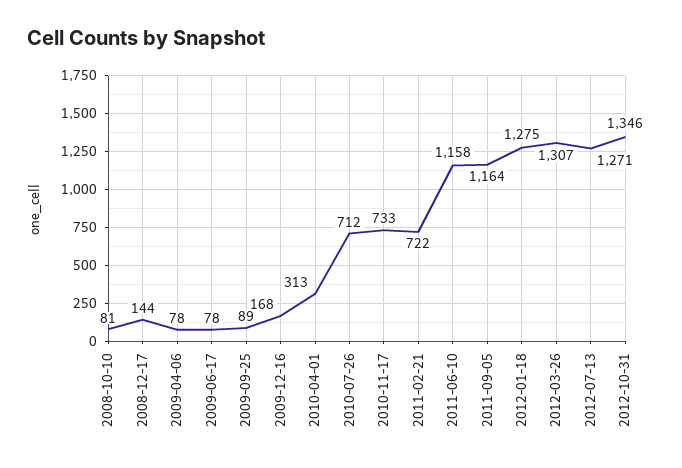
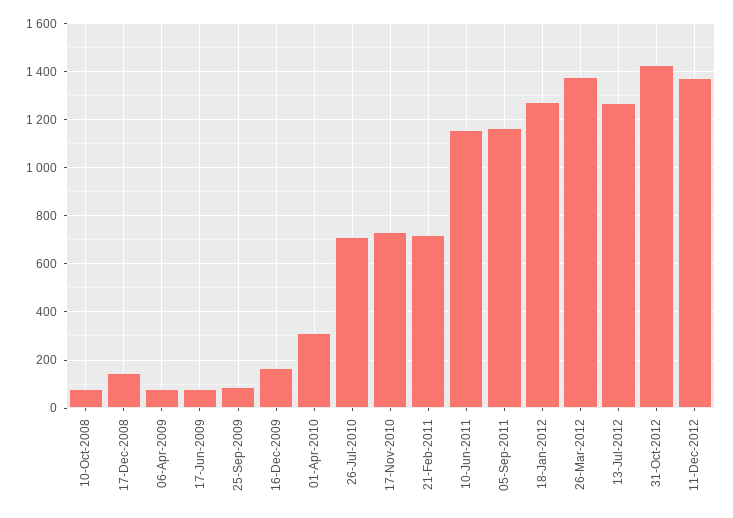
2012-03-26: 1307 -> 1375
2012-10-31: 1346 -> 1425
11-Dec-2012: none -> 1375

